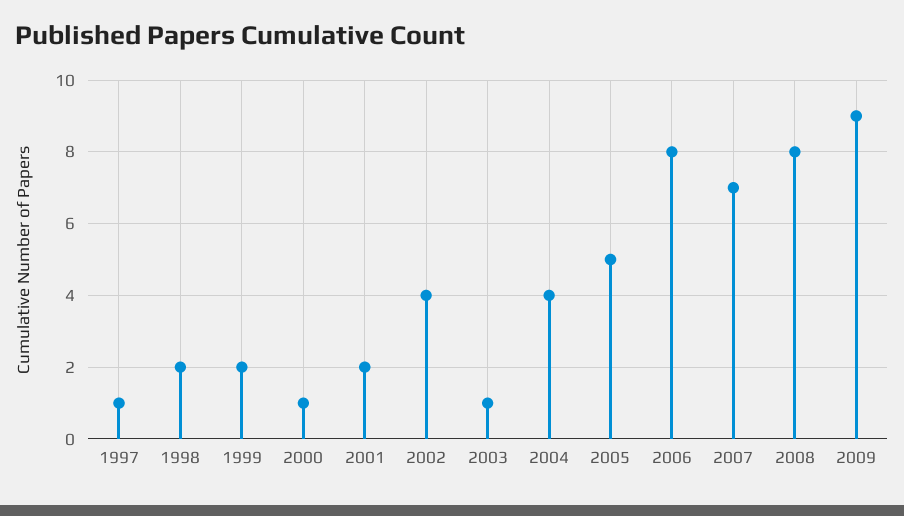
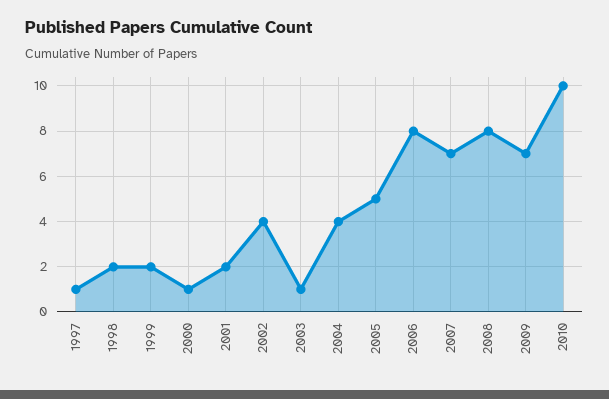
2009: 9 -> 7
2010: none -> 10

